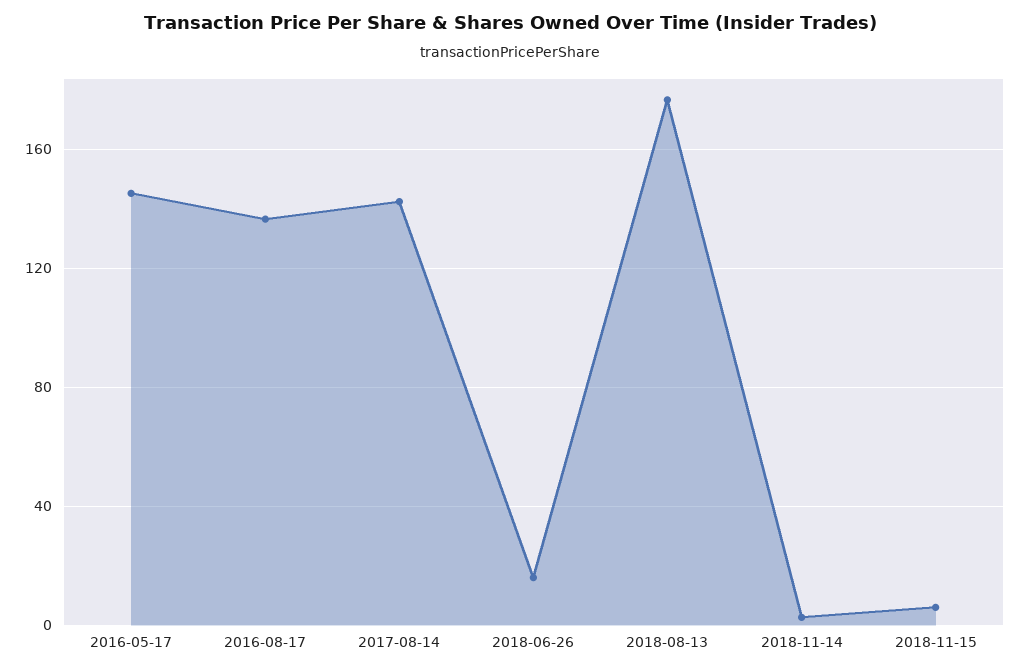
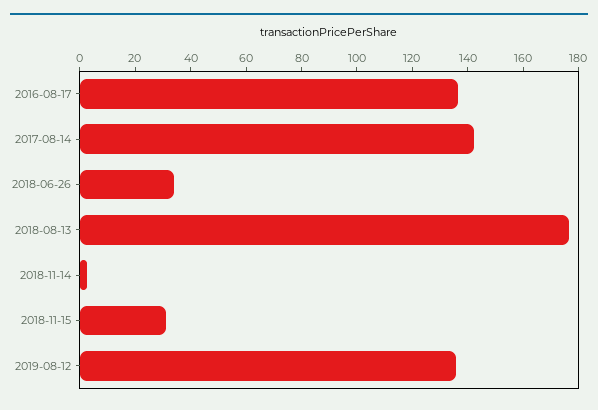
2016-05-17: 145 -> none
2018-06-26: 15 -> 35
2018-11-15: 5 -> 30
2019-08-12: none -> 135

